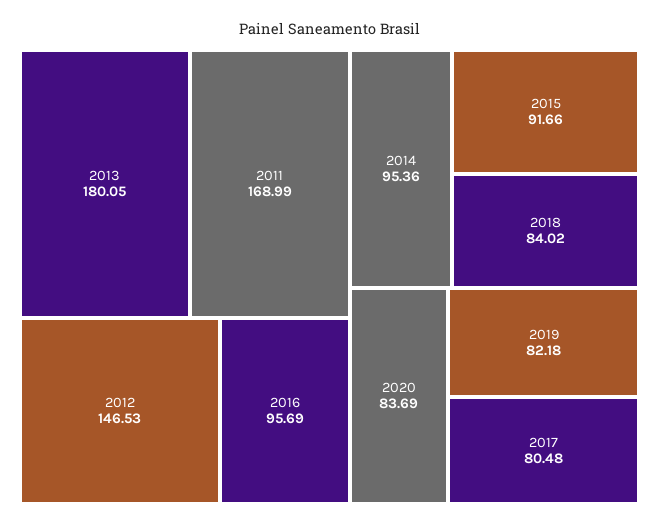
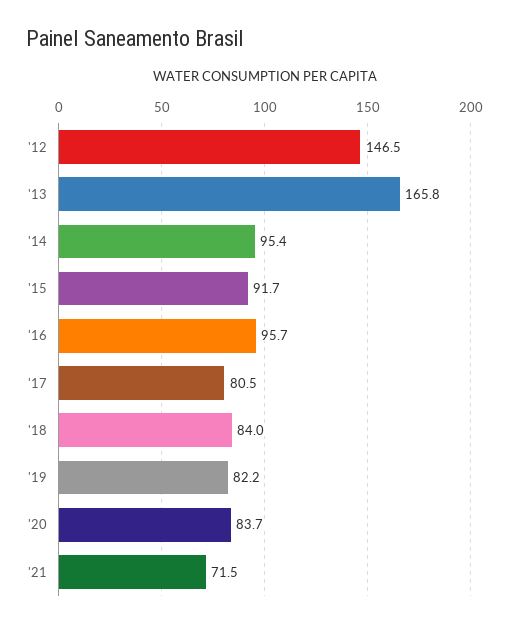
2013: 180.05 -> 165.8
2011: 168.99 -> none
'21: none -> 71.5

